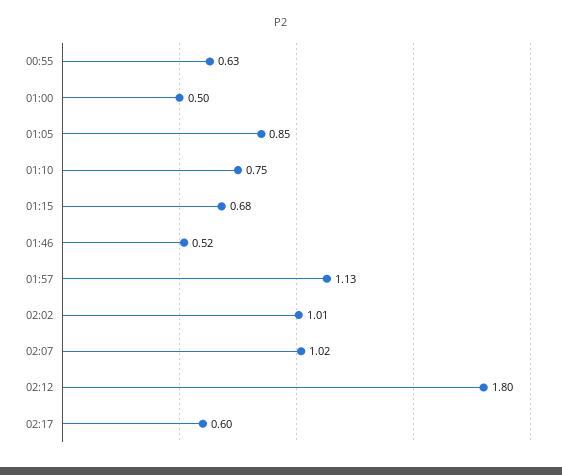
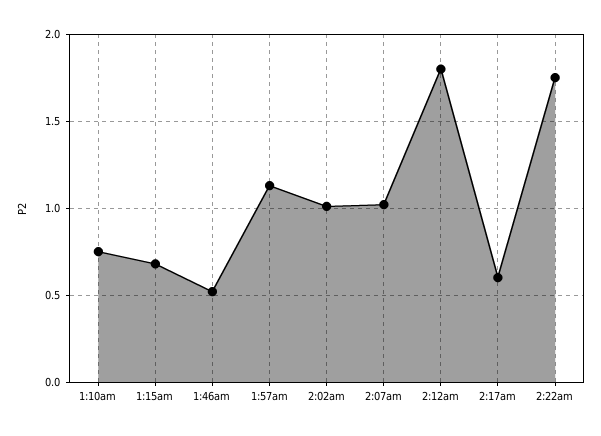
00:55: 0.63 -> none
01:00: 0.5 -> none
01:05: 0.85 -> none
2:22am: none -> 1.75

